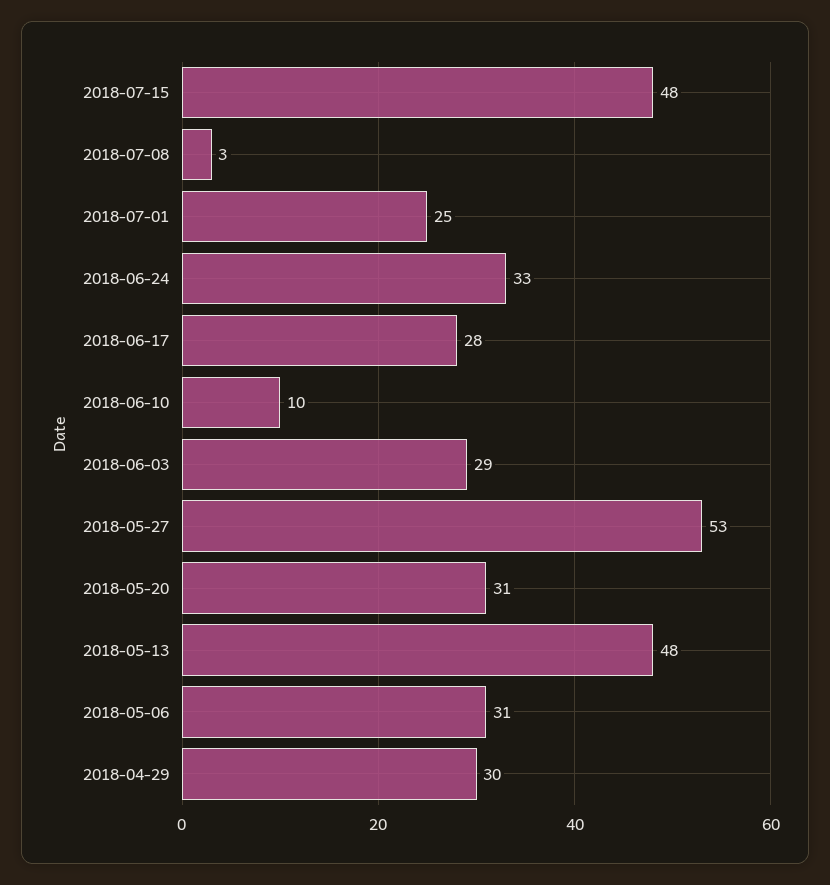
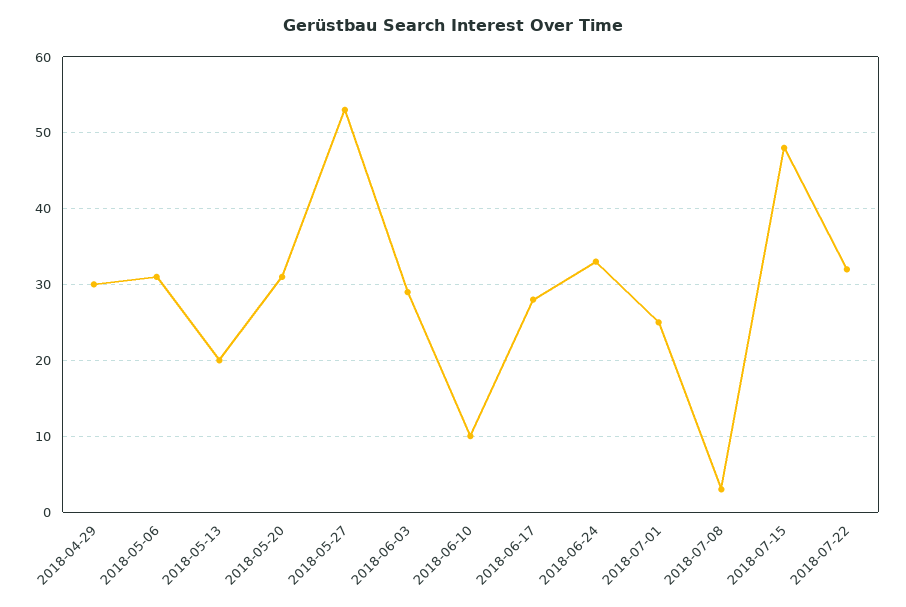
2018-05-13: 48 -> 20
2018-07-22: none -> 32

